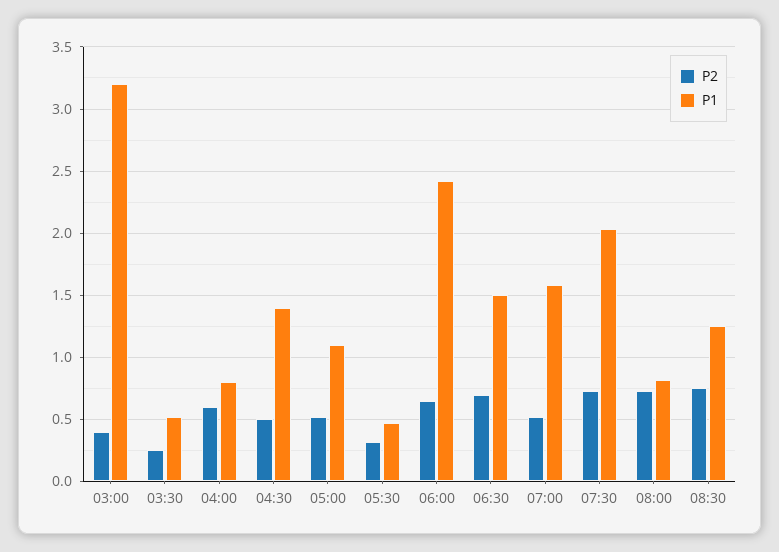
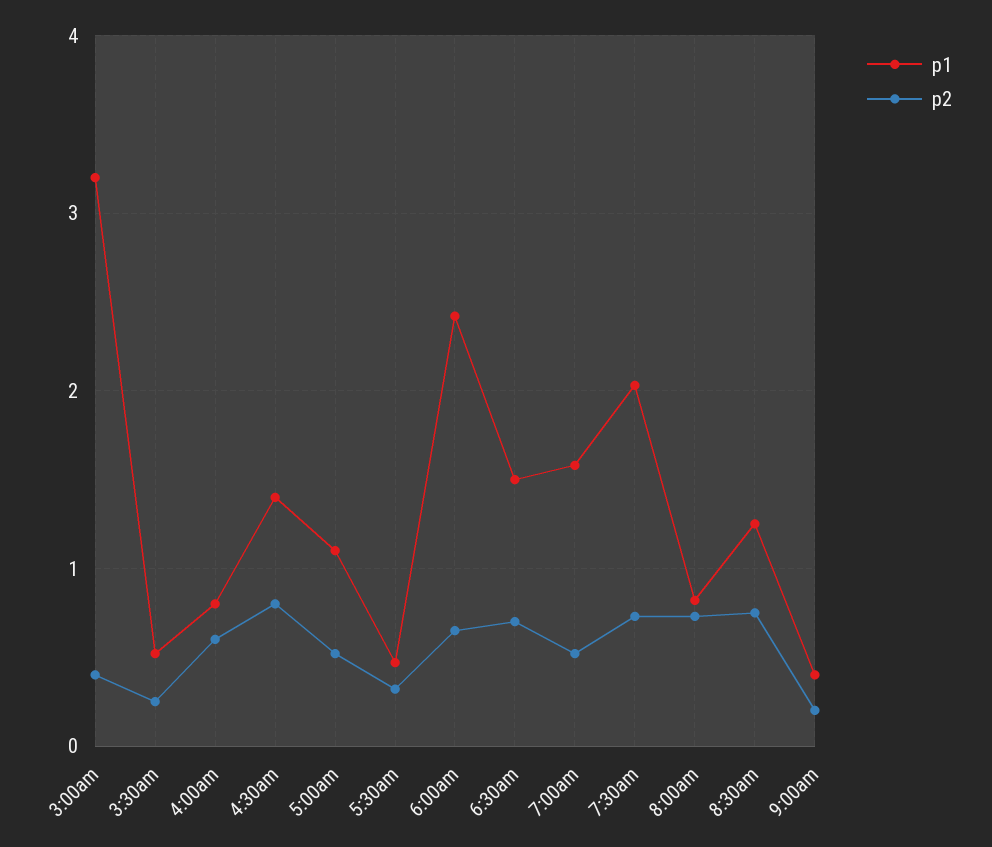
P2, 04:30: 0.5 -> 0.8
P1, 9:00am: none -> 0.4
P2, 9:00am: none -> 0.2

